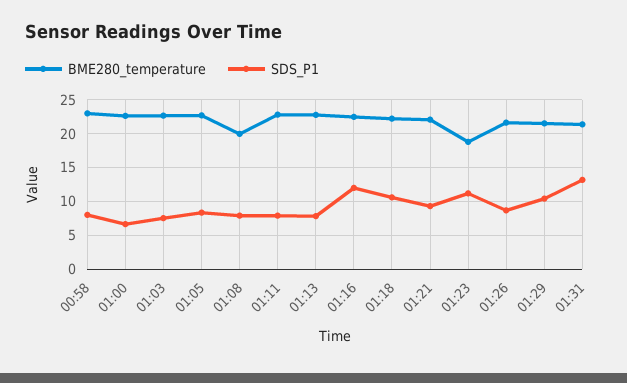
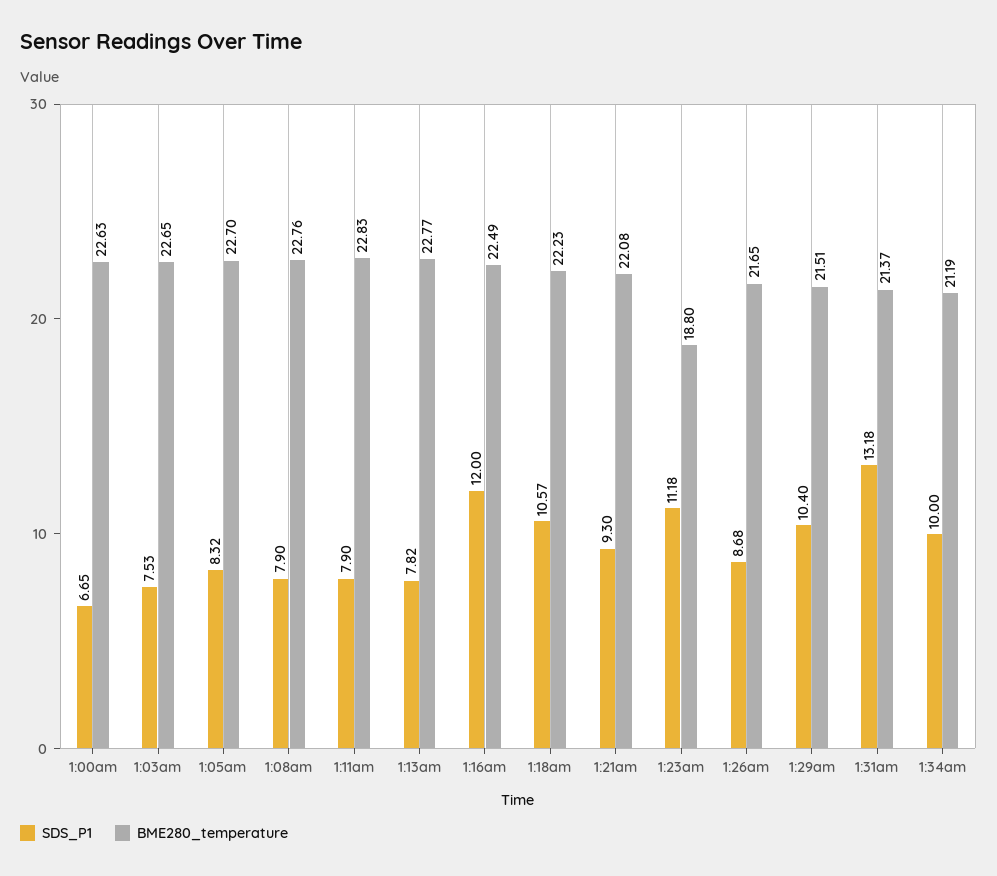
BME280_temperature, 00:58: 23 -> none
SDS_P1, 00:58: 8 -> none
BME280_temperature, 01:08: 20 -> 22.76
SDS_P1, 1:34am: none -> 10
BME280_temperature, 1:34am: none -> 21.19

